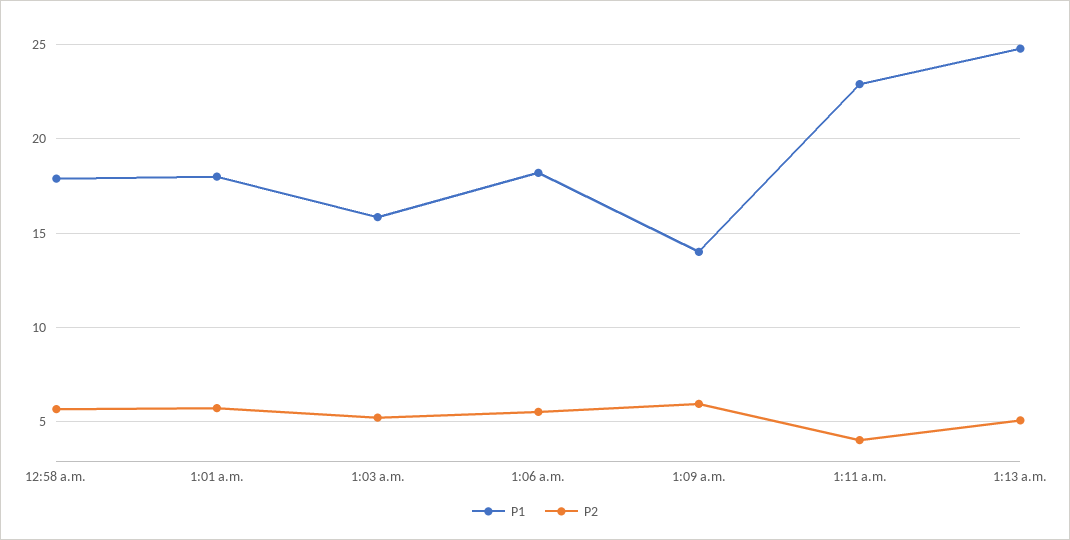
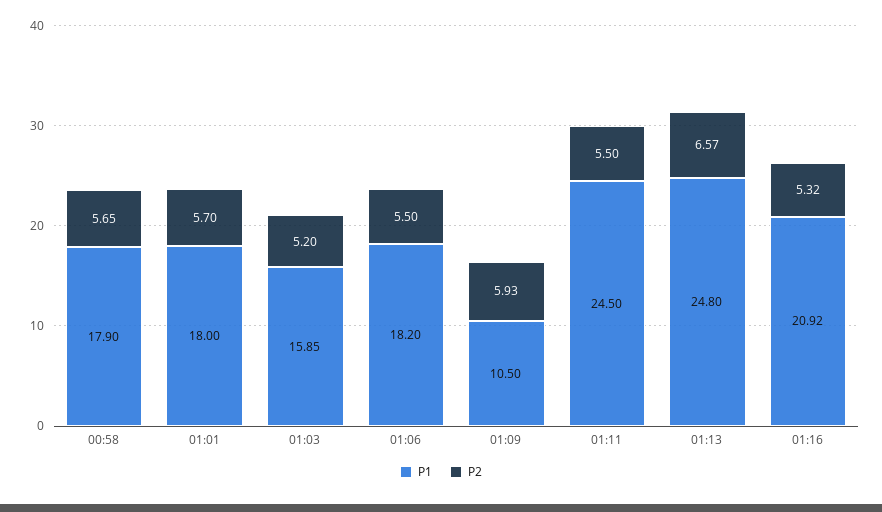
P1, 1:09 a.m.: 14 -> 10.5
P1, 1:11 a.m.: 23 -> 24.5
P2, 1:11 a.m.: 4 -> 5.5
P2, 1:13 a.m.: 5 -> 6.57
P1, 01:16: none -> 20.92
P2, 01:16: none -> 5.32

